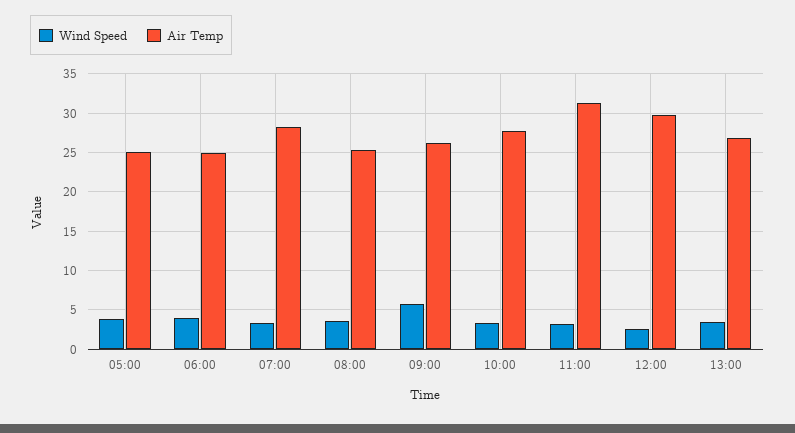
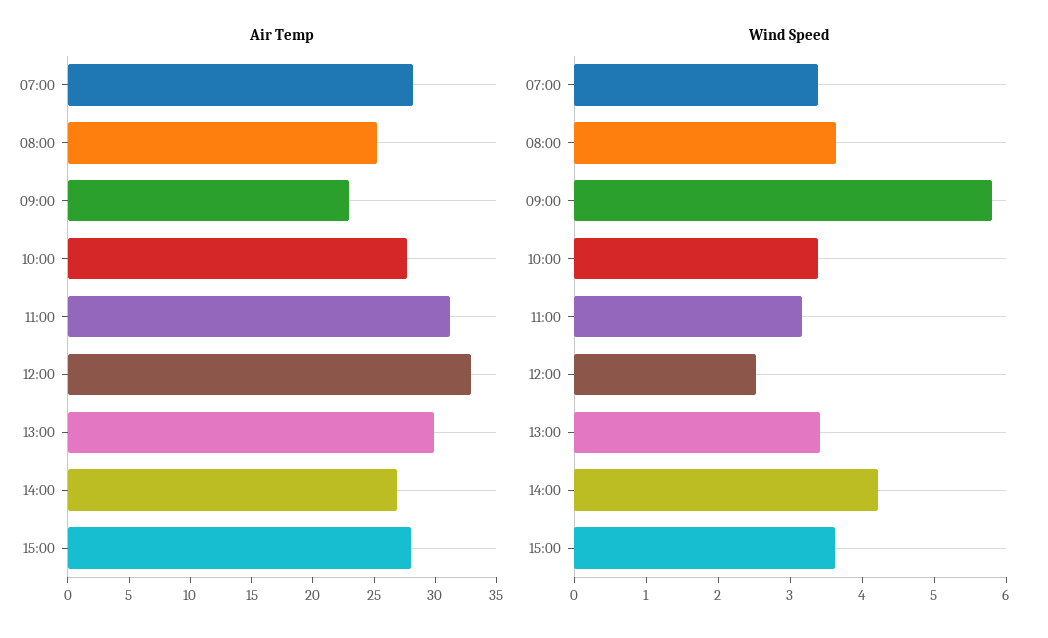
Wind Speed, 05:00: 4 -> none
Air Temp, 05:00: 25 -> none
Wind Speed, 06:00: 4 -> none
Air Temp, 06:00: 25 -> none
Air Temp, 09:00: 26 -> 23
Air Temp, 12:00: 30 -> 33
Air Temp, 13:00: 27 -> 30
Air Temp, 14:00: none -> 27
Air Temp, 15:00: none -> 28
Wind Speed, 14:00: none -> 4.2
Wind Speed, 15:00: none -> 3.6

